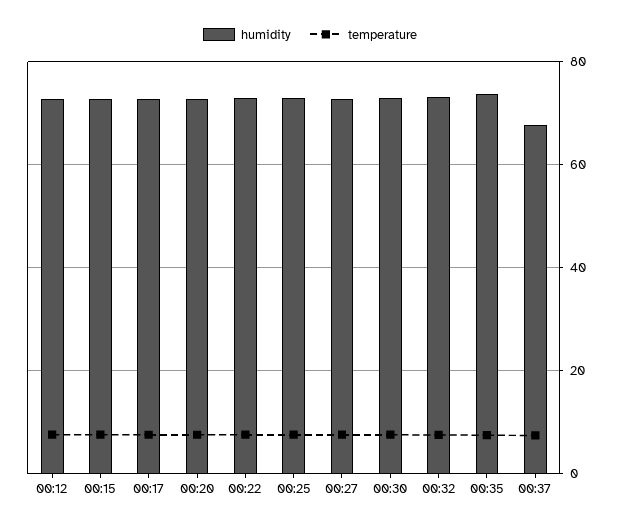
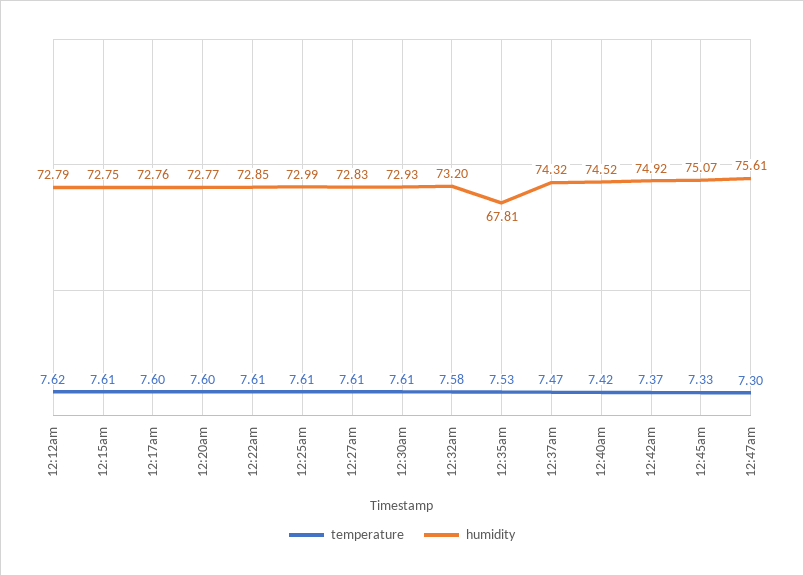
humidity, 00:35: 74 -> 67.81
humidity, 00:37: 68 -> 74.32
temperature, 12:40am: none -> 7.42
humidity, 12:40am: none -> 74.52
temperature, 12:42am: none -> 7.37
humidity, 12:42am: none -> 74.92
temperature, 12:45am: none -> 7.33
humidity, 12:45am: none -> 75.07
temperature, 12:47am: none -> 7.3
humidity, 12:47am: none -> 75.61

